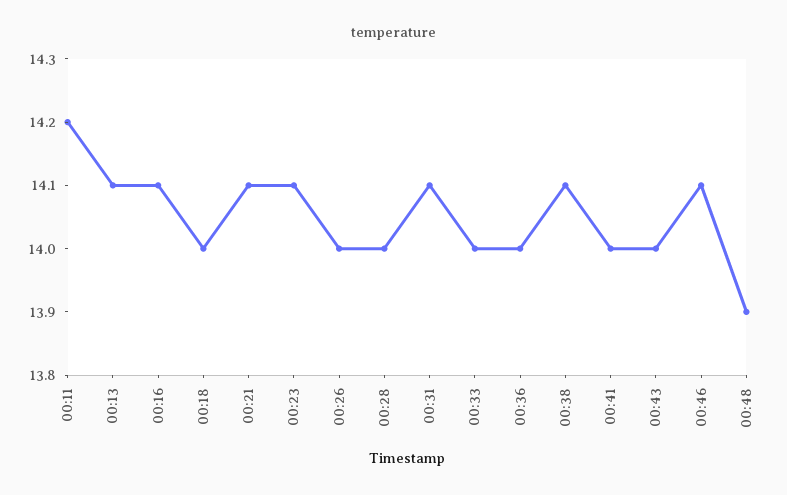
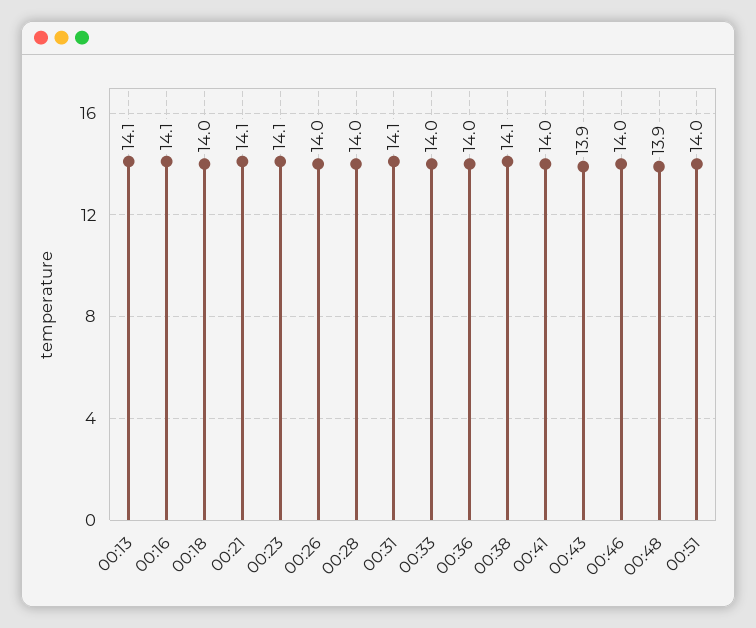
00:11: 14.2 -> none
00:43: 14 -> 13.9
00:46: 14.1 -> 14
00:51: none -> 14

